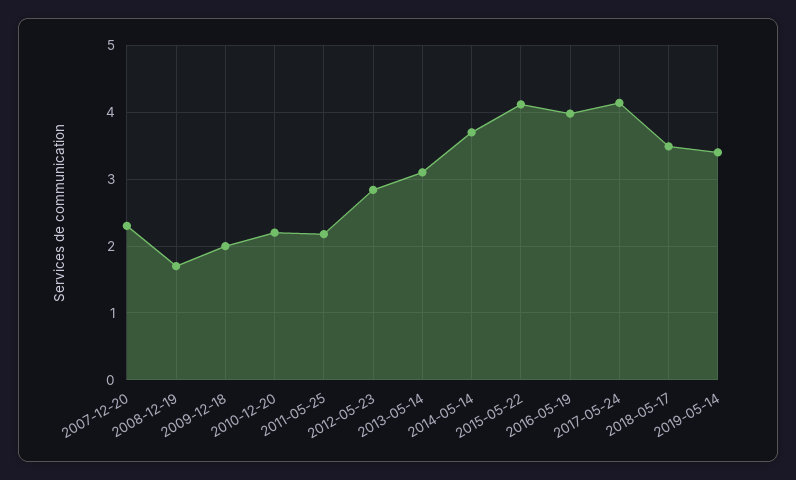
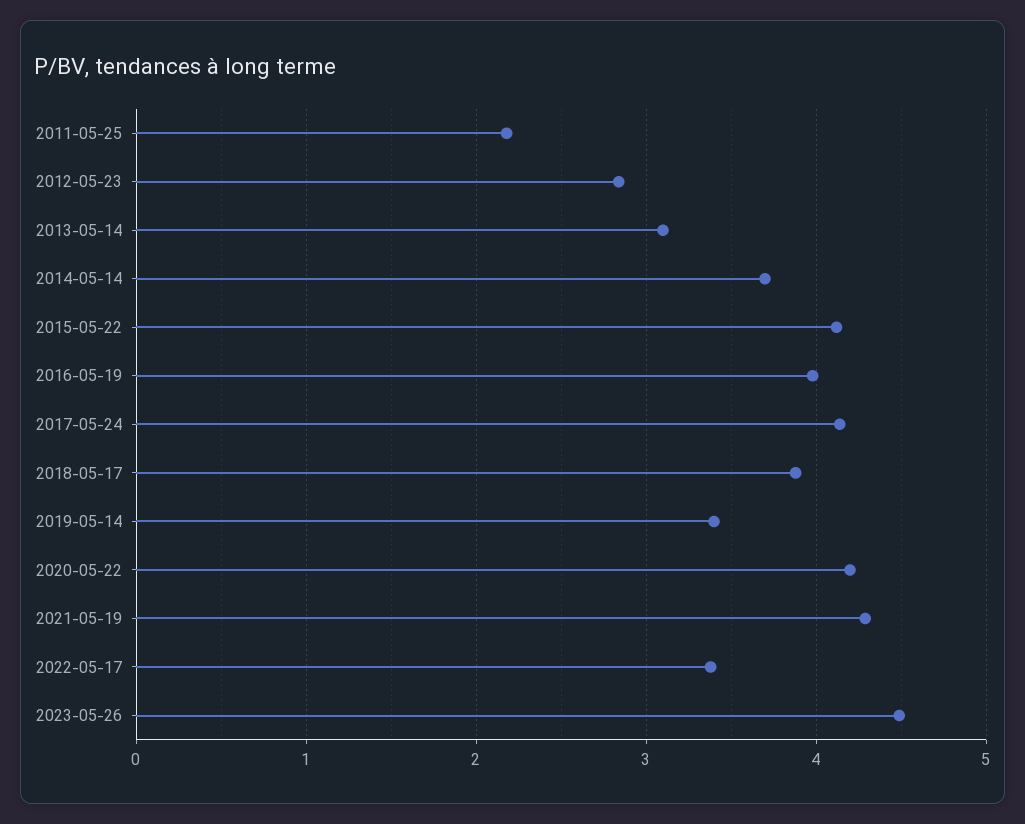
2007-12-20: 2.3 -> none
2008-12-19: 1.7 -> none
2009-12-18: 2 -> none
2010-12-20: 2.2 -> none
2018-05-17: 3.5 -> 3.9
2020-05-22: none -> 4.2
2021-05-19: none -> 4.3
2022-05-17: none -> 3.4
2023-05-26: none -> 4.5

